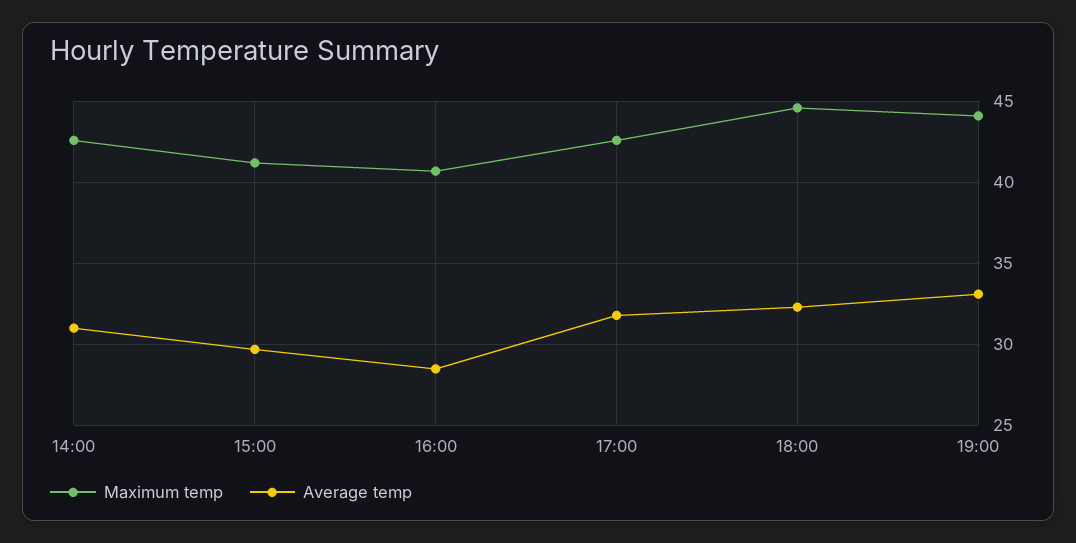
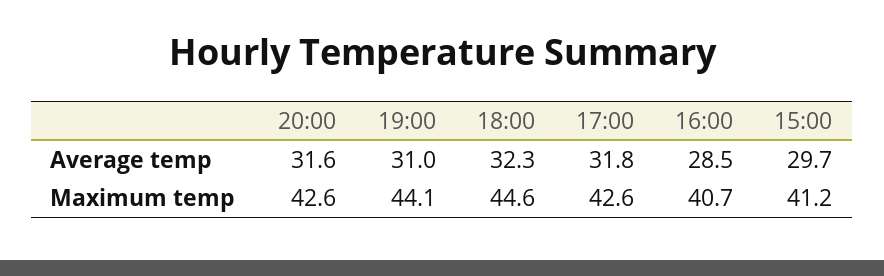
Maximum temp, 14:00: 42.5 -> none
Average temp, 14:00: 31 -> none
Average temp, 19:00: 33 -> 31
Average temp, 20:00: none -> 31.6
Maximum temp, 20:00: none -> 42.6

